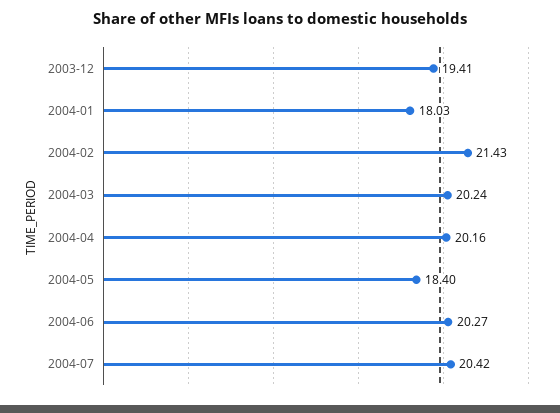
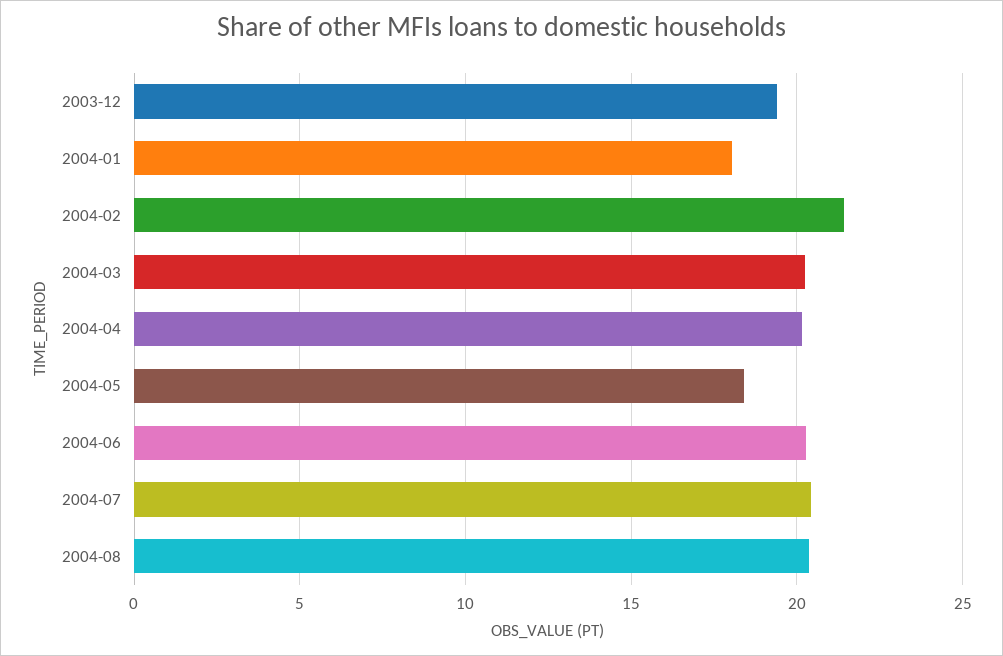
2004-08: none -> 20.5

